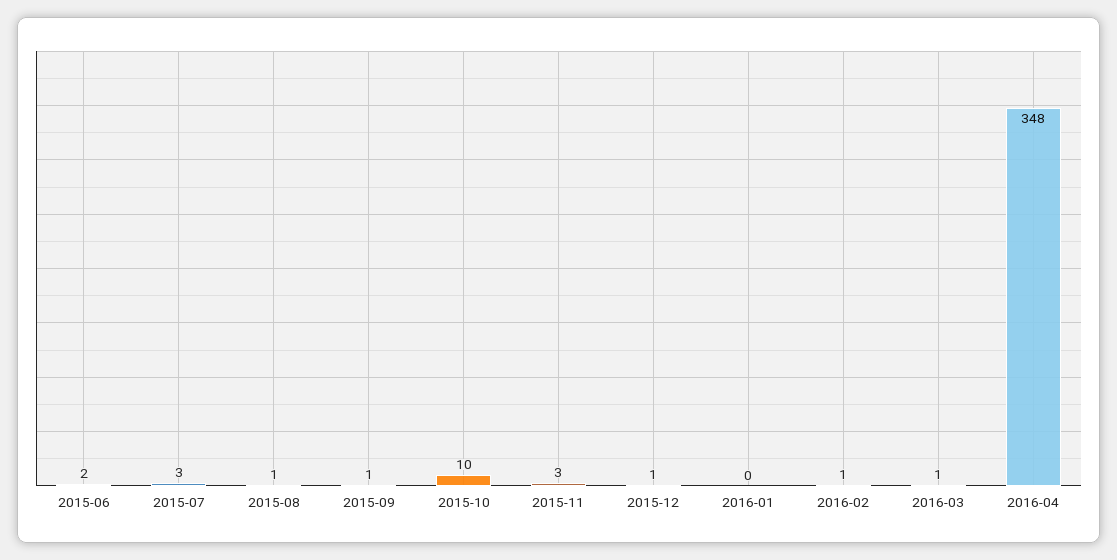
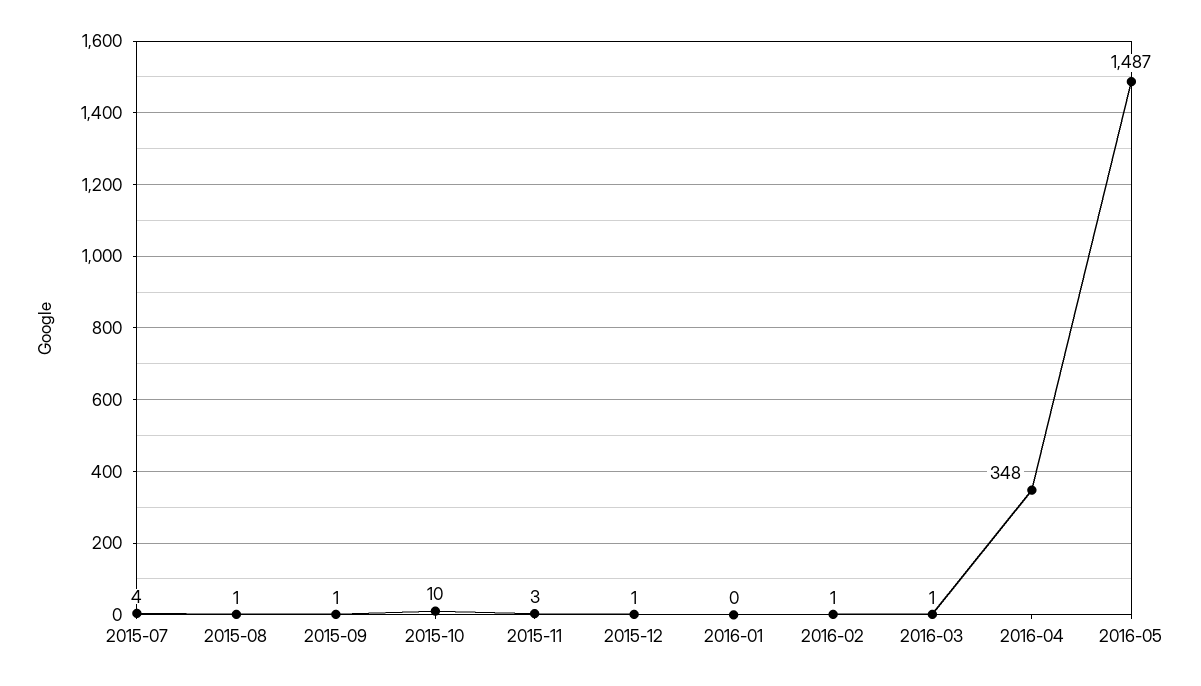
2015-06: 2 -> none
2015-07: 3 -> 4
2016-05: none -> 1487

